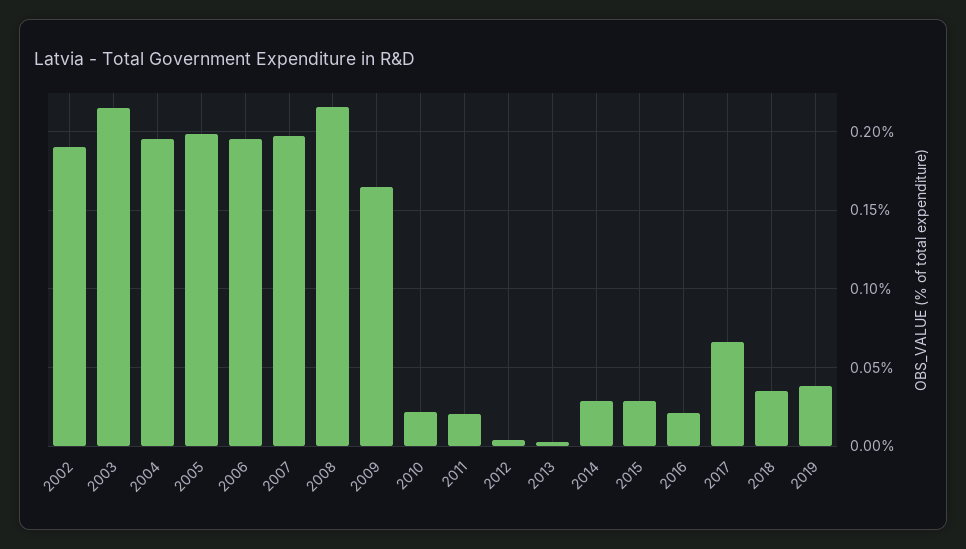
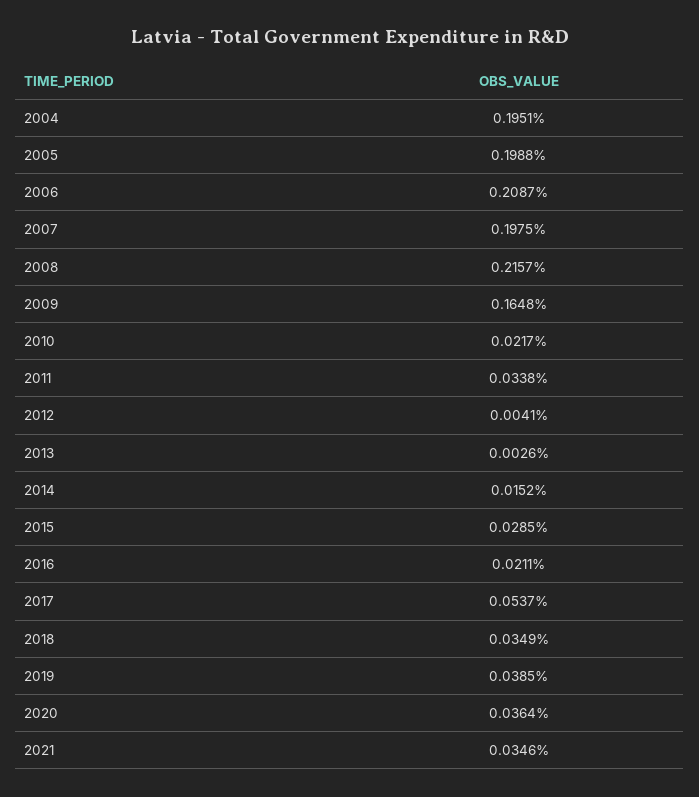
2002: 0.19 -> none
2003: 0.215 -> none
2006: 0.195 -> 0.2087
2011: 0.02 -> 0.0338
2014: 0.03 -> 0.0152
2017: 0.065 -> 0.0537
2020: none -> 0.0364
2021: none -> 0.0346

